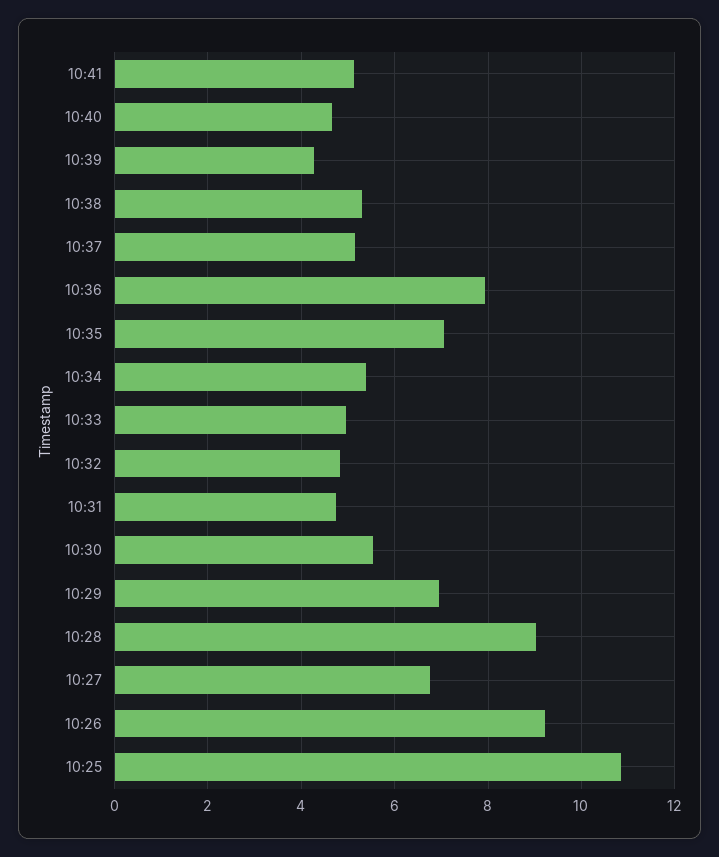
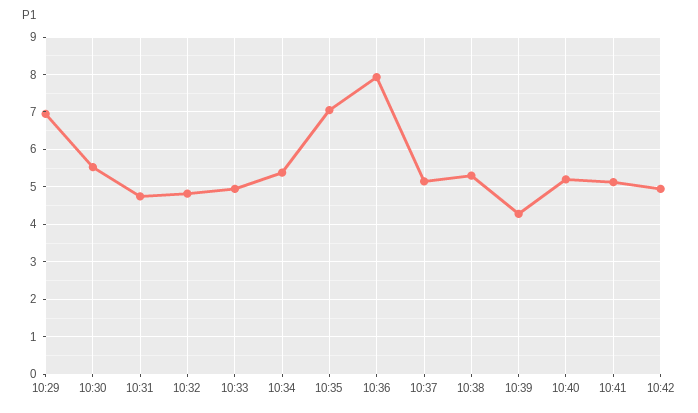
10:40: 4.6 -> 5.2
10:28: 9 -> none
10:27: 6.8 -> none
10:26: 9.2 -> none
10:25: 10.8 -> none
10:42: none -> 5

